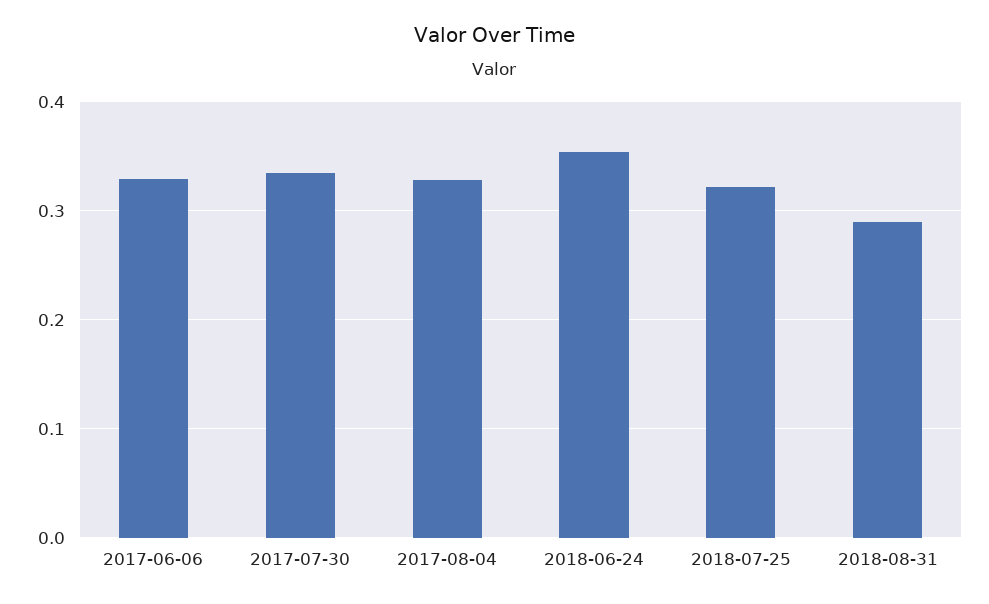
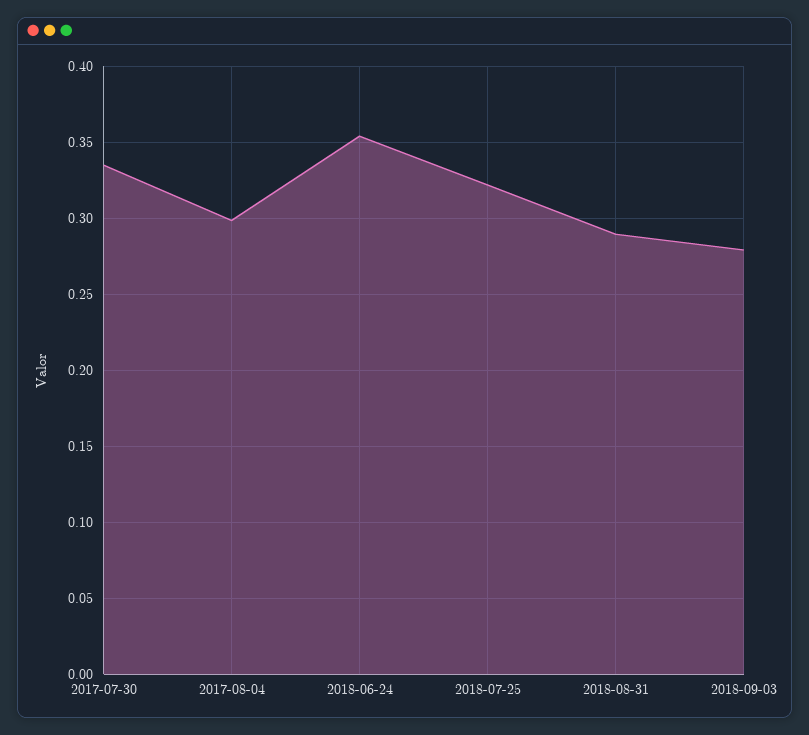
2017-06-06: 0.33 -> none
2017-08-04: 0.33 -> 0.3
2018-09-03: none -> 0.28

